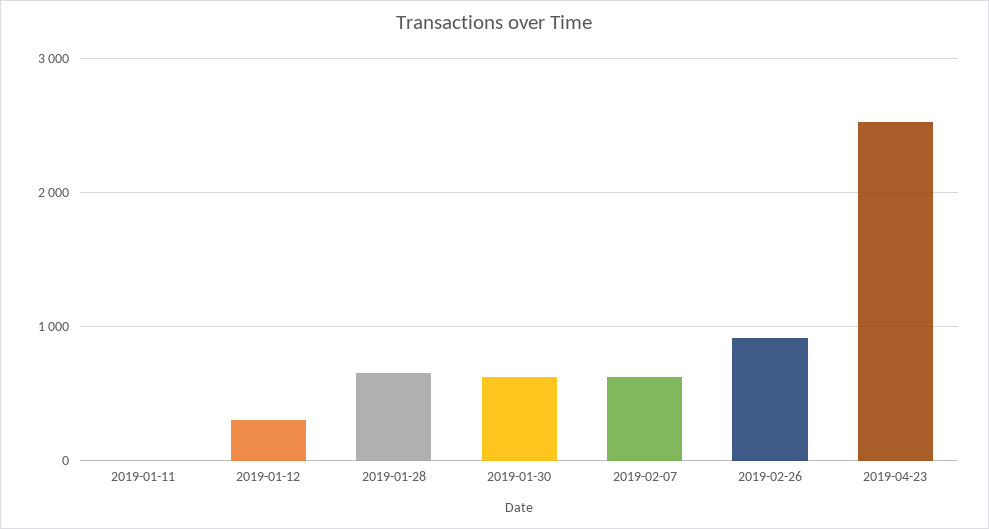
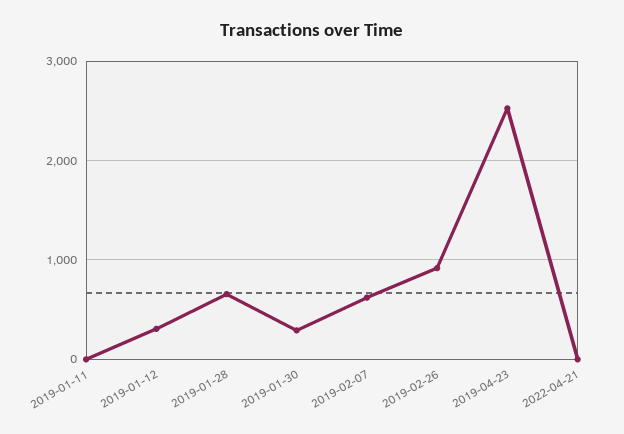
2019-01-30: 600 -> 300
2022-04-21: none -> 0

